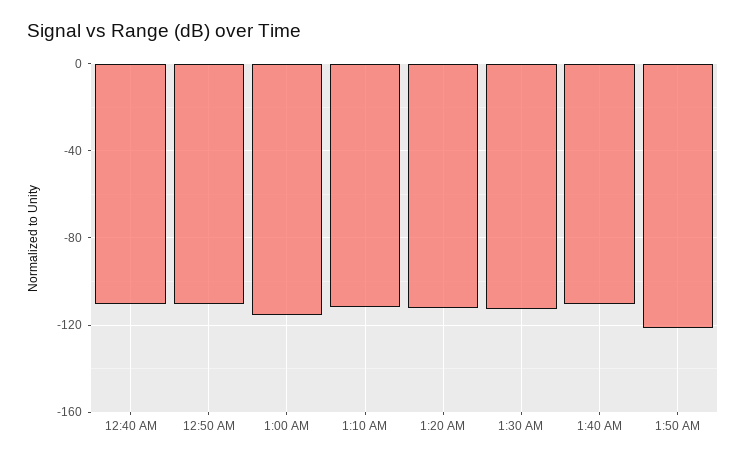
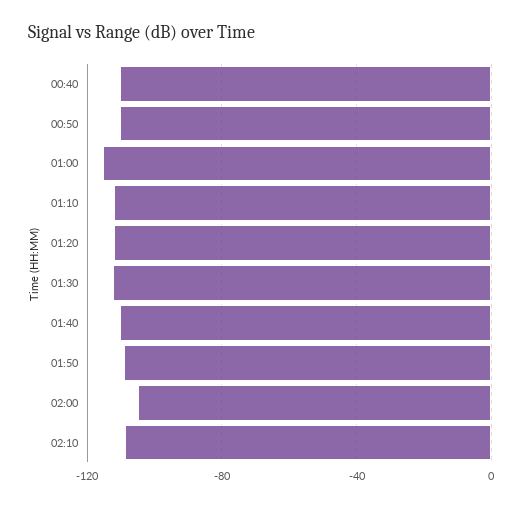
1:50 AM: -120 -> -110
02:00: none -> -105
02:10: none -> -110

